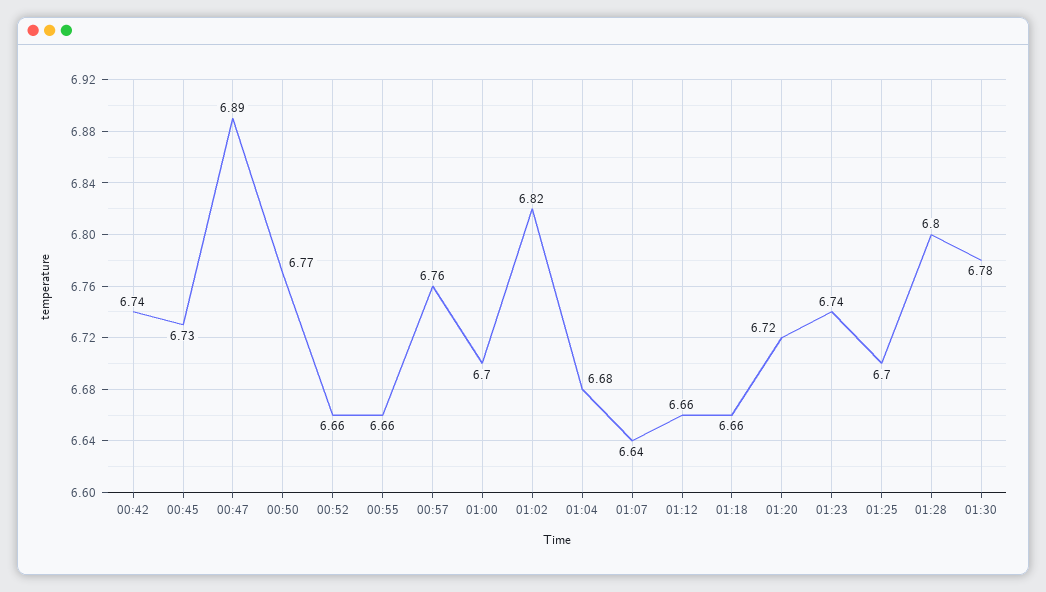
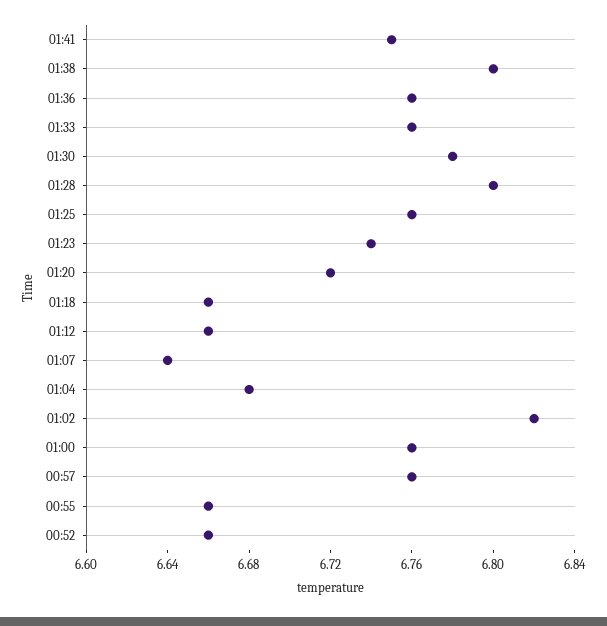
00:42: 6.74 -> none
00:45: 6.73 -> none
00:47: 6.89 -> none
00:50: 6.77 -> none
01:00: 6.7 -> 6.76
01:25: 6.7 -> 6.76
01:41: none -> 6.75
01:38: none -> 6.8
01:36: none -> 6.76
01:33: none -> 6.76

